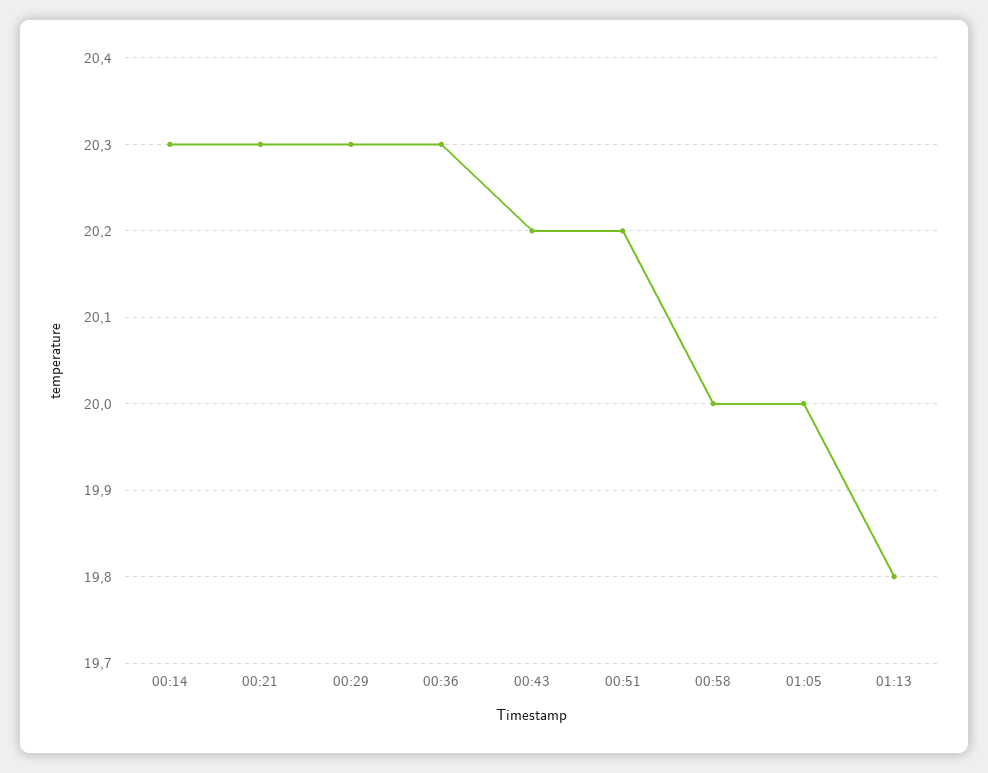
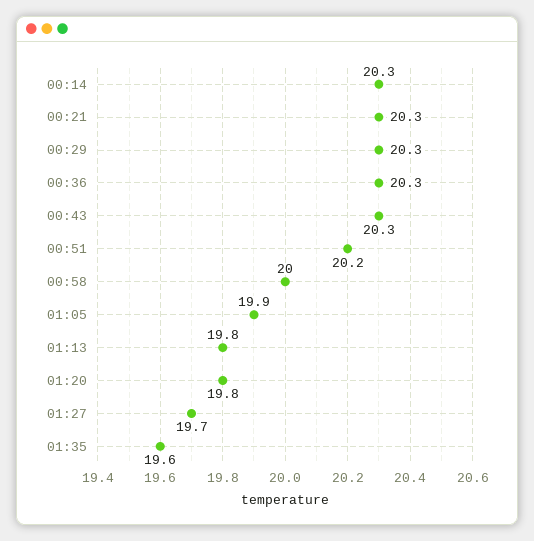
00:43: 20.2 -> 20.3
01:05: 20 -> 19.9
01:20: none -> 19.8
01:27: none -> 19.7
01:35: none -> 19.6

